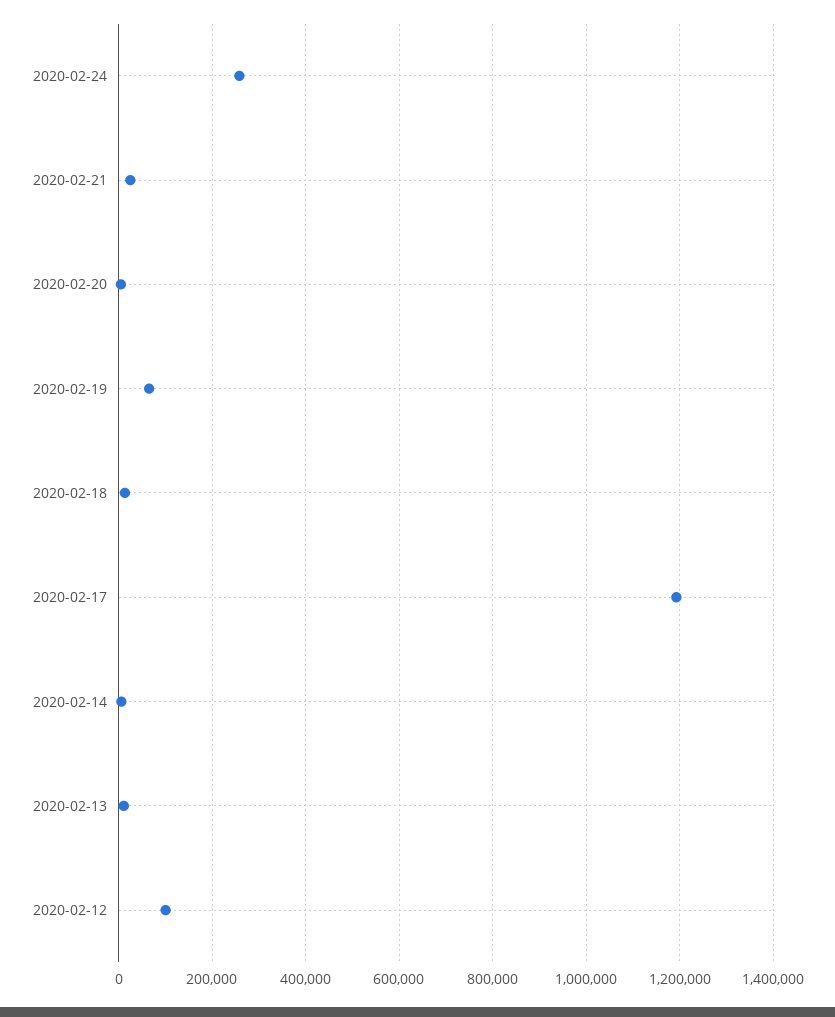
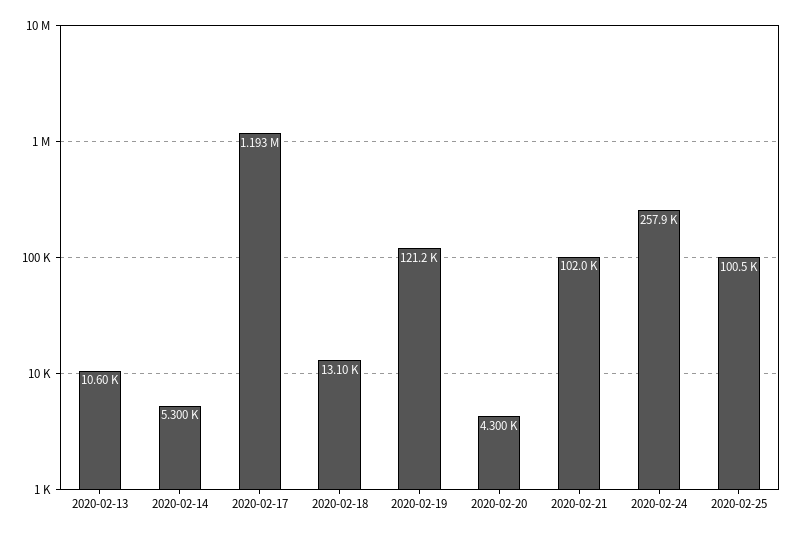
2020-02-21: 20000 -> 102000
2020-02-19: 60000 -> 121200
2020-02-12: 100000 -> none
2020-02-25: none -> 100500

